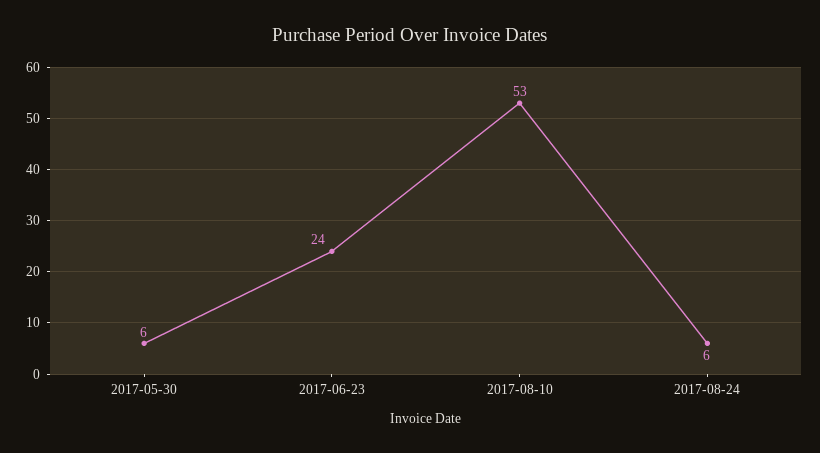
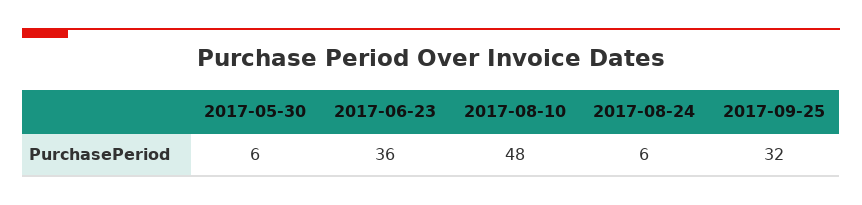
2017-06-23: 24 -> 36
2017-08-10: 53 -> 48
2017-09-25: none -> 32

